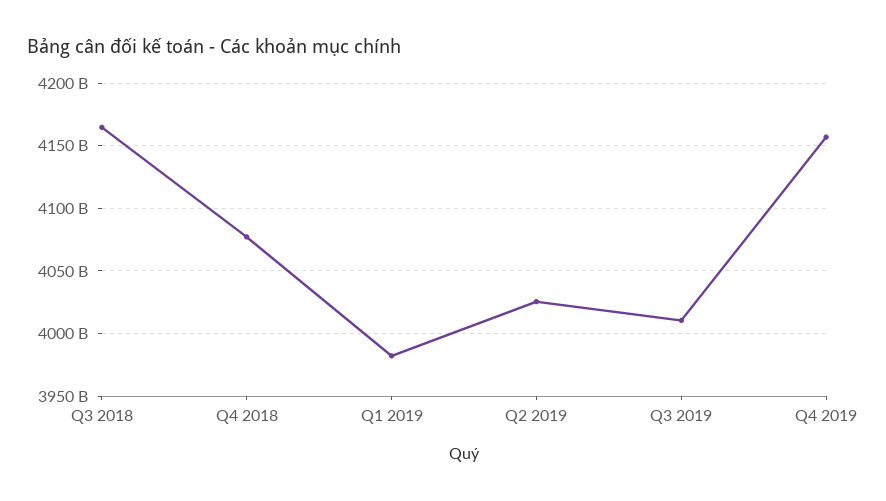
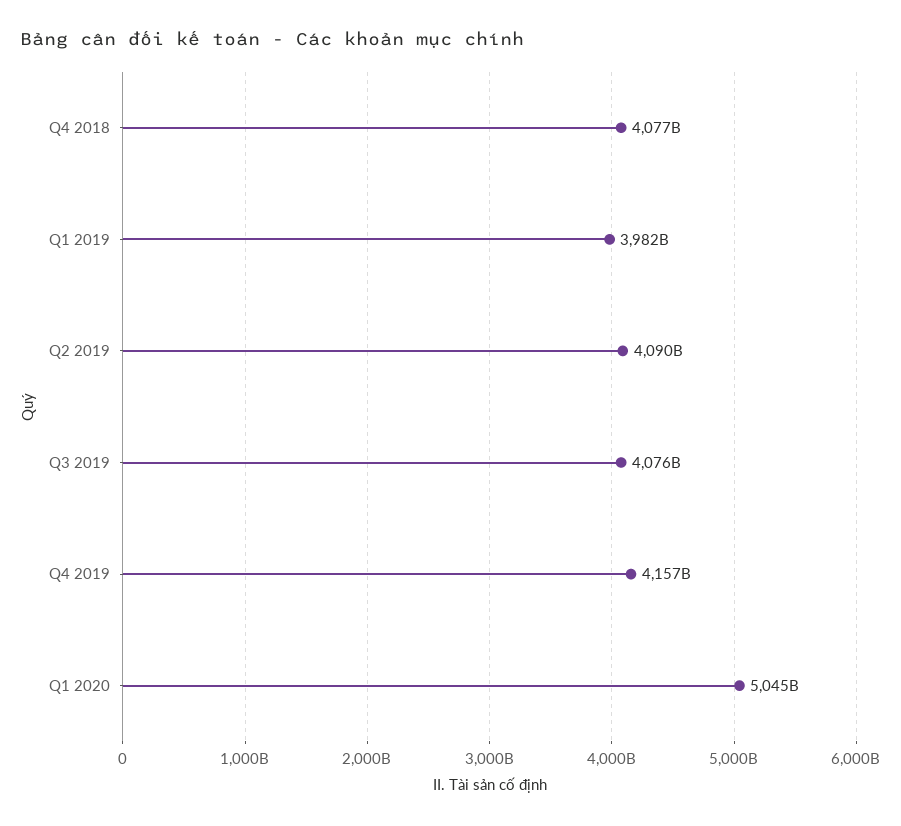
Q3 2018: 4165000000000 -> none
Q2 2019: 4025000000000 -> 4090000000000
Q3 2019: 4010000000000 -> 4076000000000
Q1 2020: none -> 5045000000000

